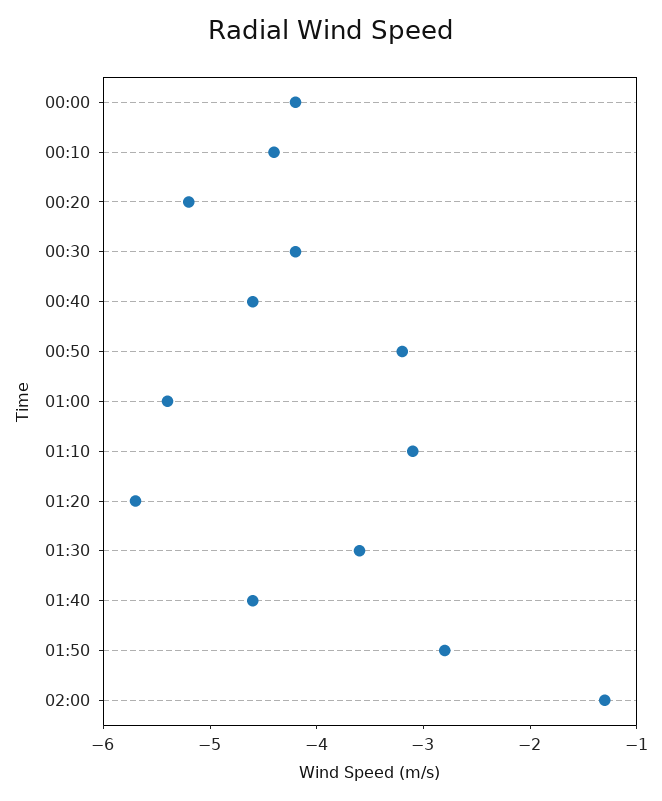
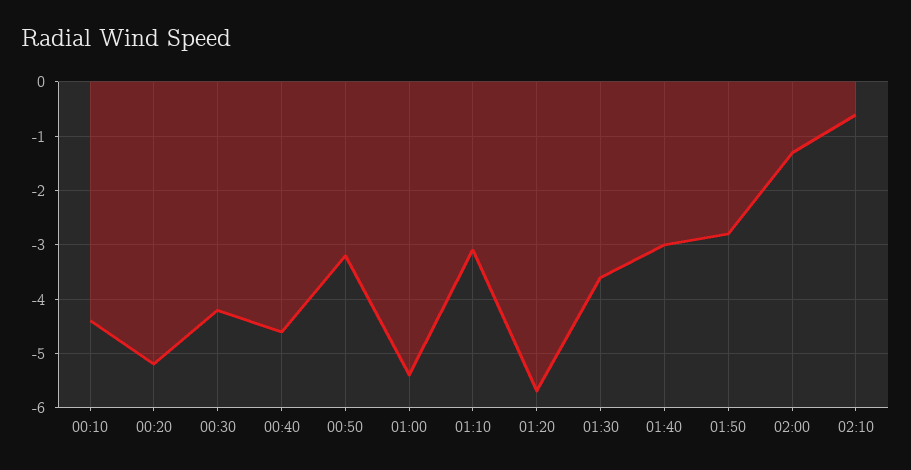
00:00: -4.2 -> none
01:40: -4.6 -> -3
02:10: none -> -0.5

